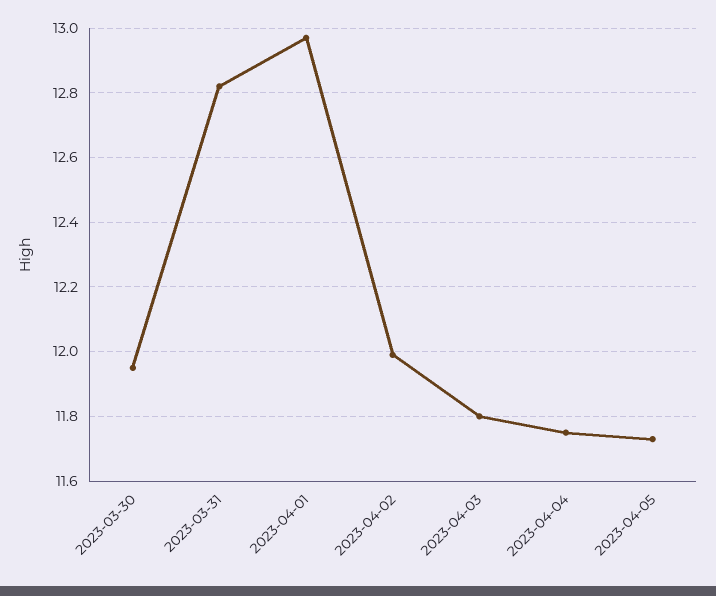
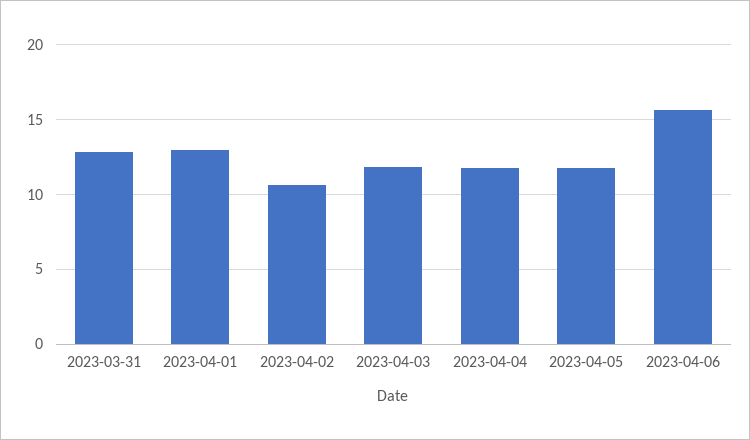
2023-03-30: 11.95 -> none
2023-04-02: 12 -> 10.5
2023-04-06: none -> 15.5

